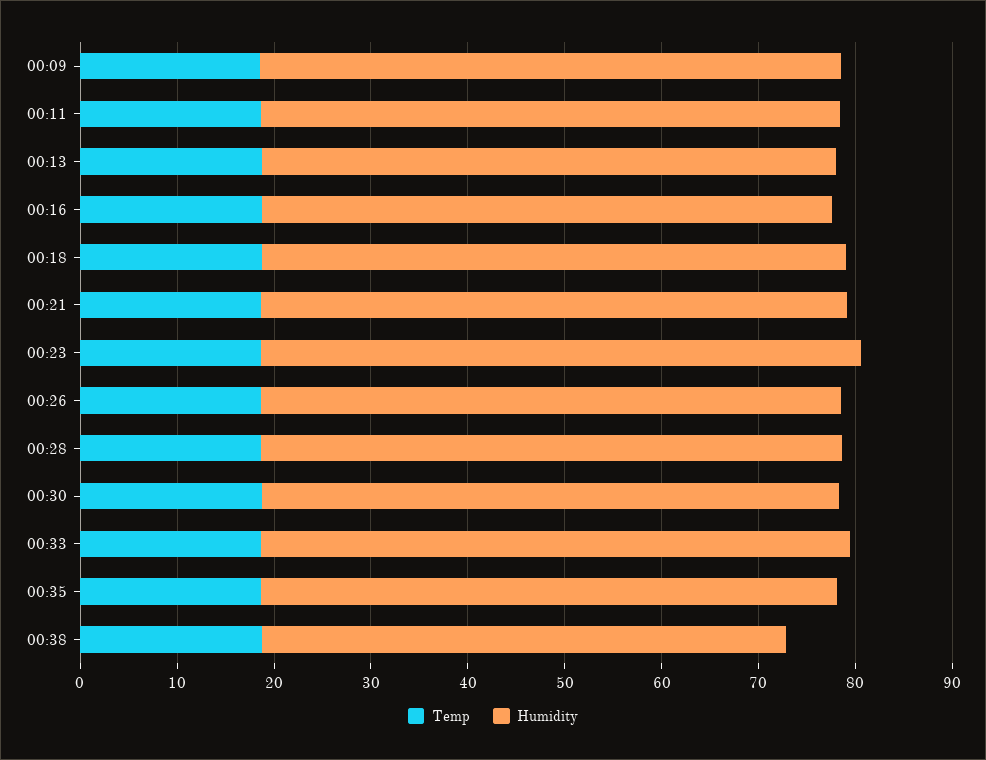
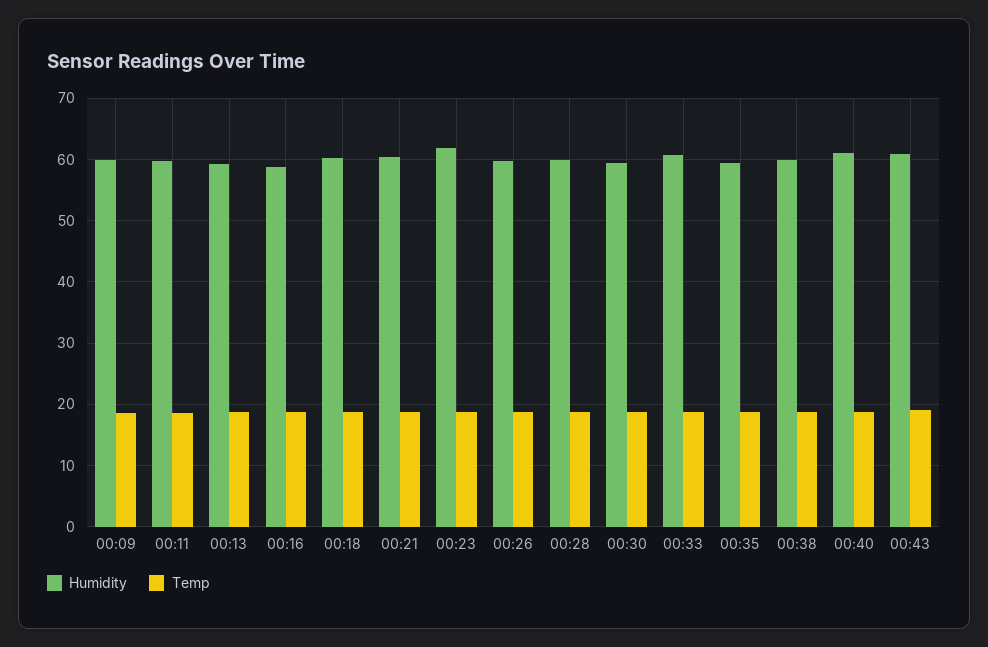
Humidity, 00:38: 54 -> 60
Humidity, 00:40: none -> 61
Temp, 00:40: none -> 19
Humidity, 00:43: none -> 61
Temp, 00:43: none -> 19

